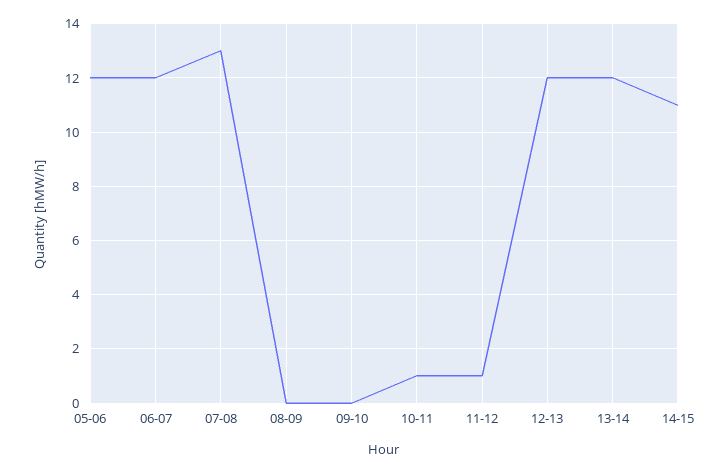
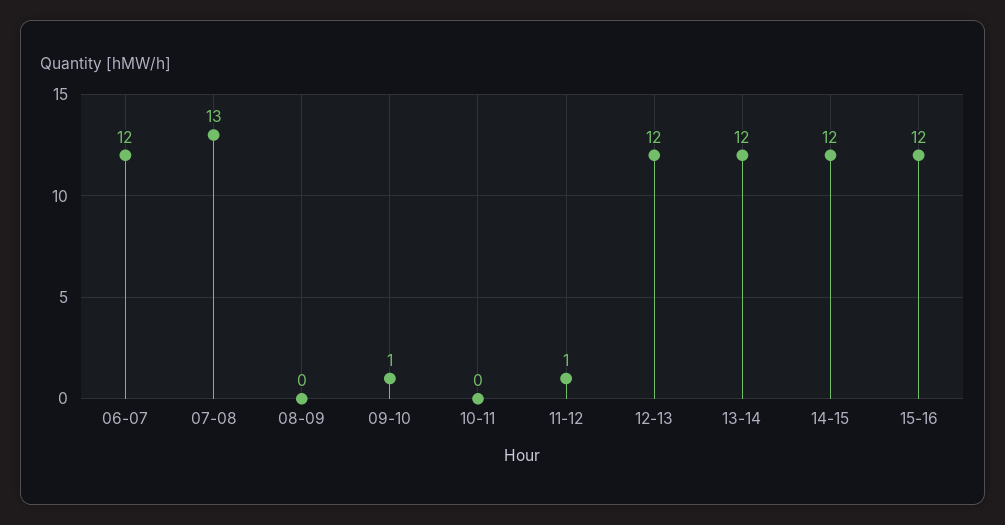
05-06: 12 -> none
09-10: 0 -> 1
10-11: 1 -> 0
14-15: 11 -> 12
15-16: none -> 12

